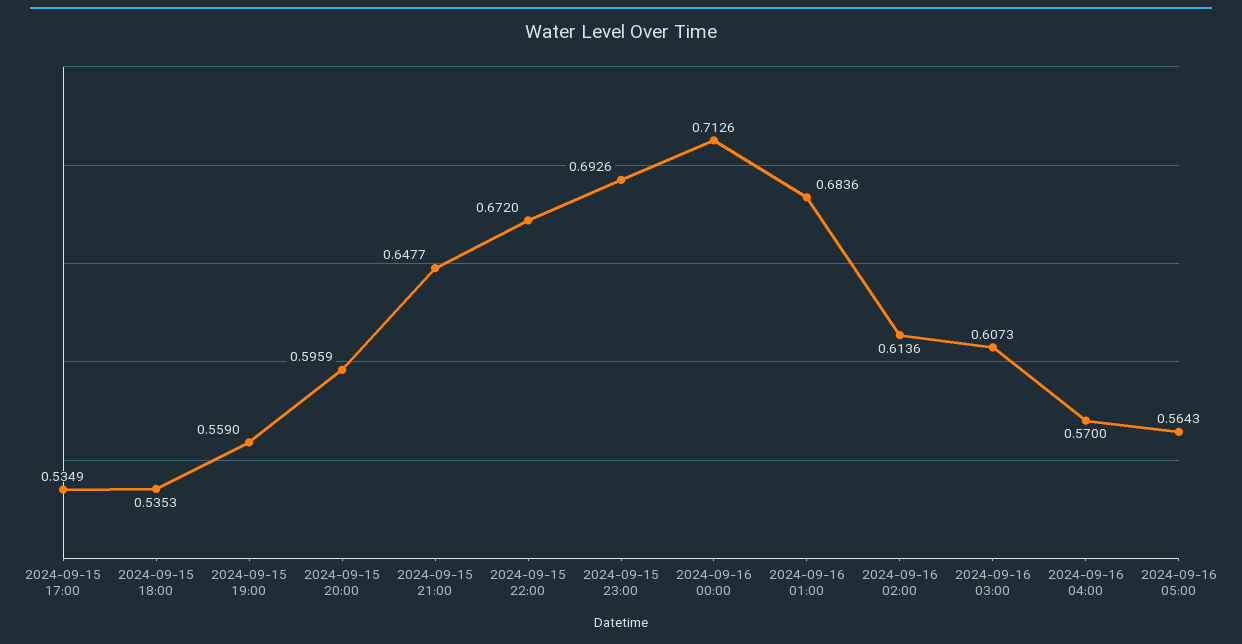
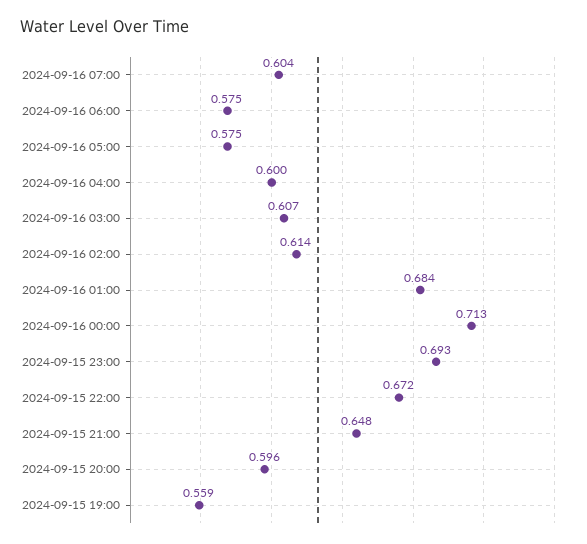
2024-09-15 17:00: 0.5349 -> none
2024-09-15 18:00: 0.5353 -> none
2024-09-16 04:00: 0.57 -> 0.6
2024-09-16 05:00: 0.5643 -> 0.575
2024-09-16 07:00: none -> 0.604
2024-09-16 06:00: none -> 0.575

